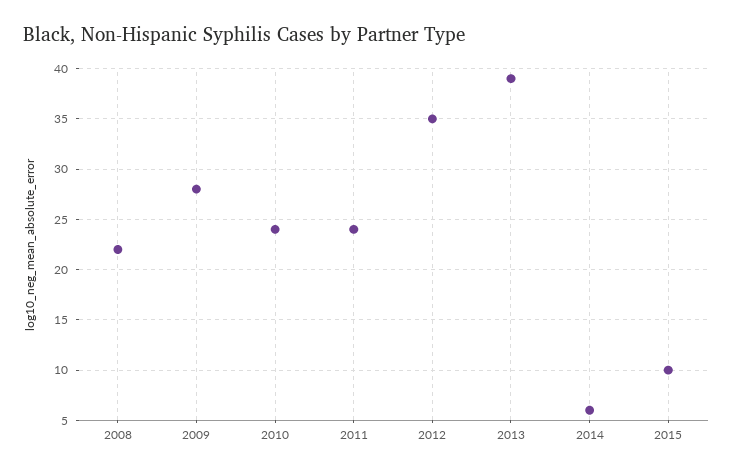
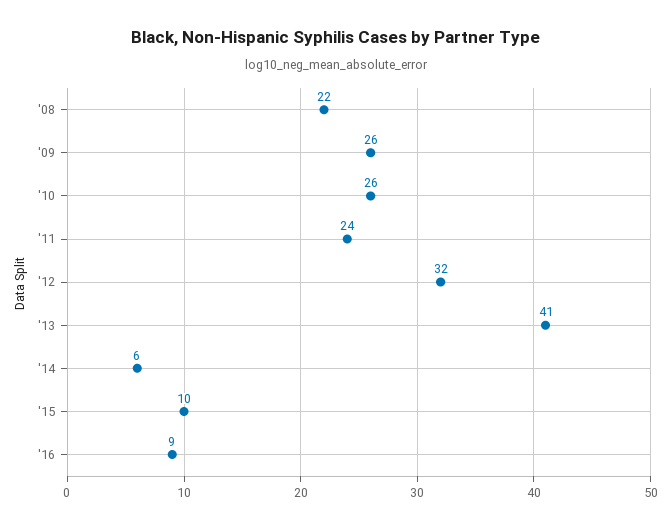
2009: 28 -> 26
2010: 24 -> 26
2012: 35 -> 32
2013: 39 -> 41
'16: none -> 9

